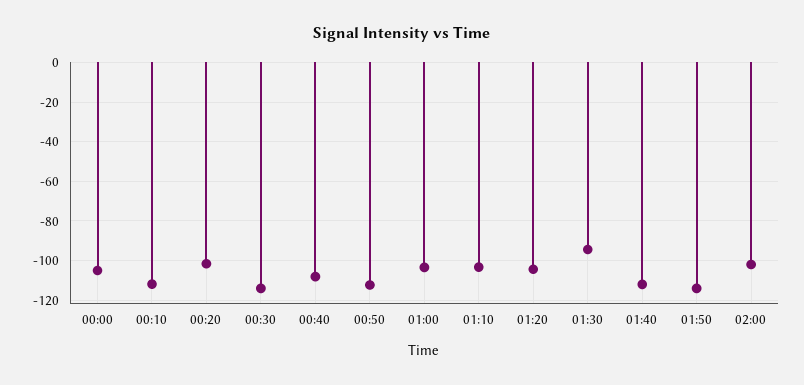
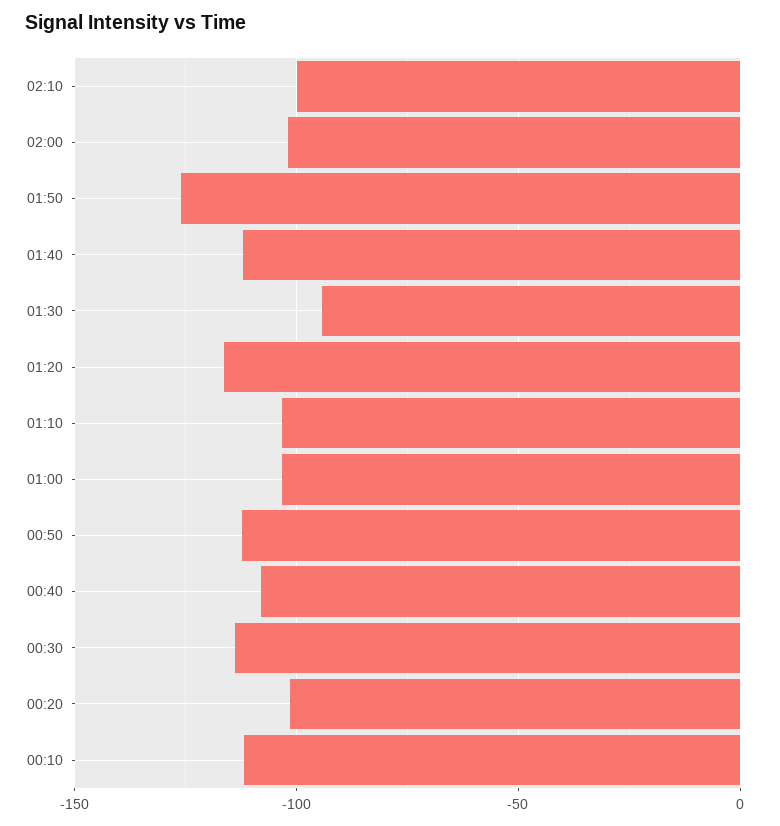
00:00: -105 -> none
01:20: -105 -> -115
01:50: -115 -> -125
02:10: none -> -100

